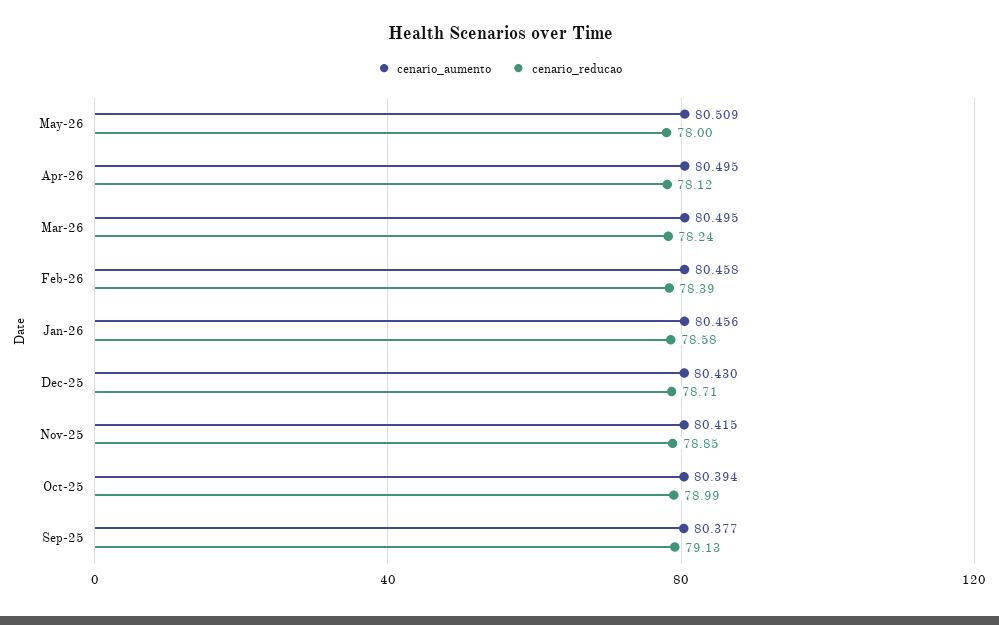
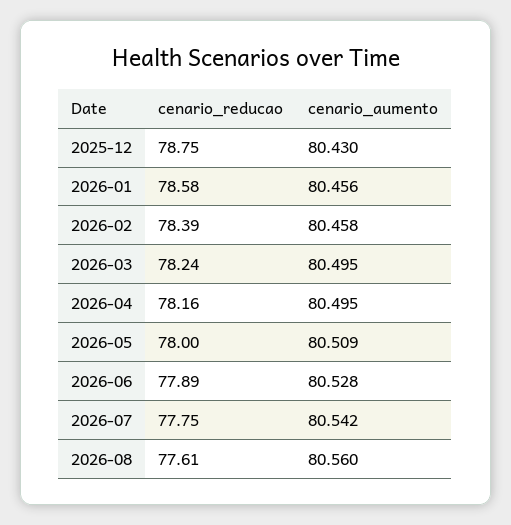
cenario_reducao, Apr-26: 78.12 -> 78.16
cenario_reducao, Dec-25: 78.71 -> 78.75
cenario_aumento, Nov-25: 80.415 -> none
cenario_reducao, Nov-25: 78.85 -> none
cenario_aumento, Oct-25: 80.394 -> none
cenario_reducao, Oct-25: 78.99 -> none
cenario_aumento, Sep-25: 80.377 -> none
cenario_reducao, Sep-25: 79.13 -> none
cenario_reducao, 2026-06: none -> 77.89
cenario_aumento, 2026-06: none -> 80.528
cenario_reducao, 2026-07: none -> 77.75
cenario_aumento, 2026-07: none -> 80.542
cenario_reducao, 2026-08: none -> 77.61
cenario_aumento, 2026-08: none -> 80.56

